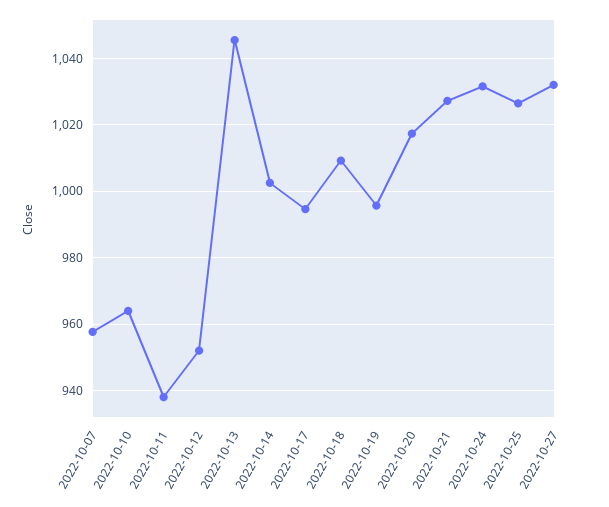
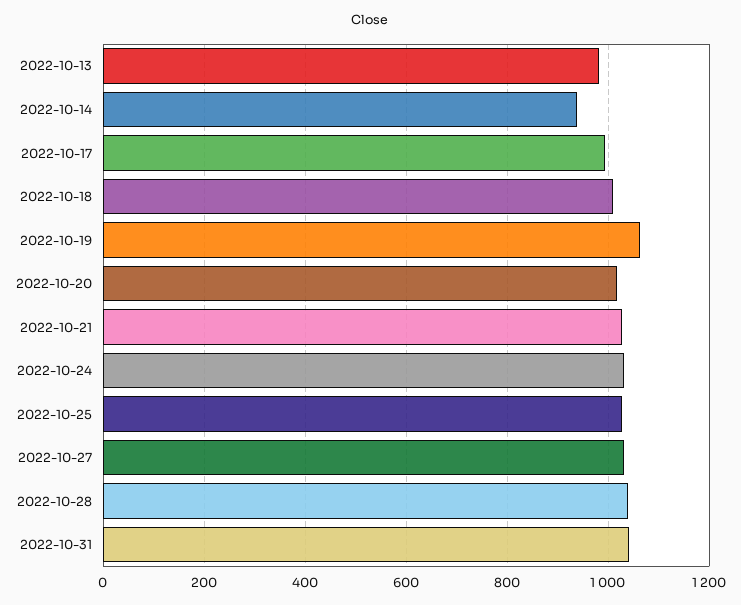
2022-10-07: 958 -> none
2022-10-10: 964 -> none
2022-10-11: 938 -> none
2022-10-12: 952 -> none
2022-10-13: 1046 -> 980
2022-10-14: 1002 -> 940
2022-10-19: 996 -> 1060
2022-10-28: none -> 1040
2022-10-31: none -> 1040

